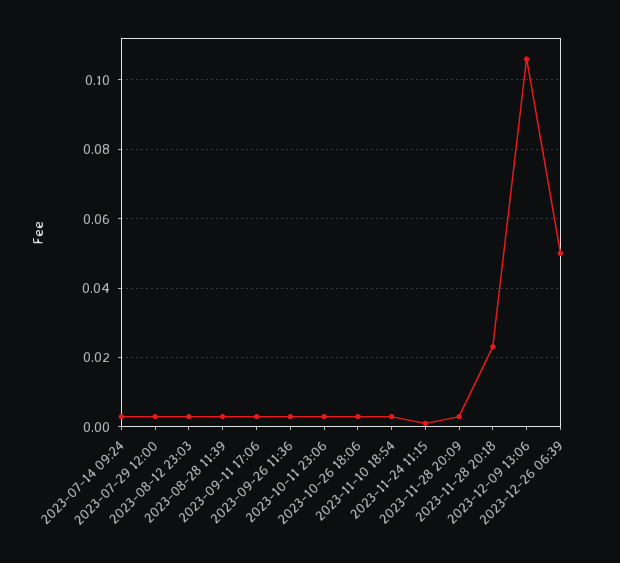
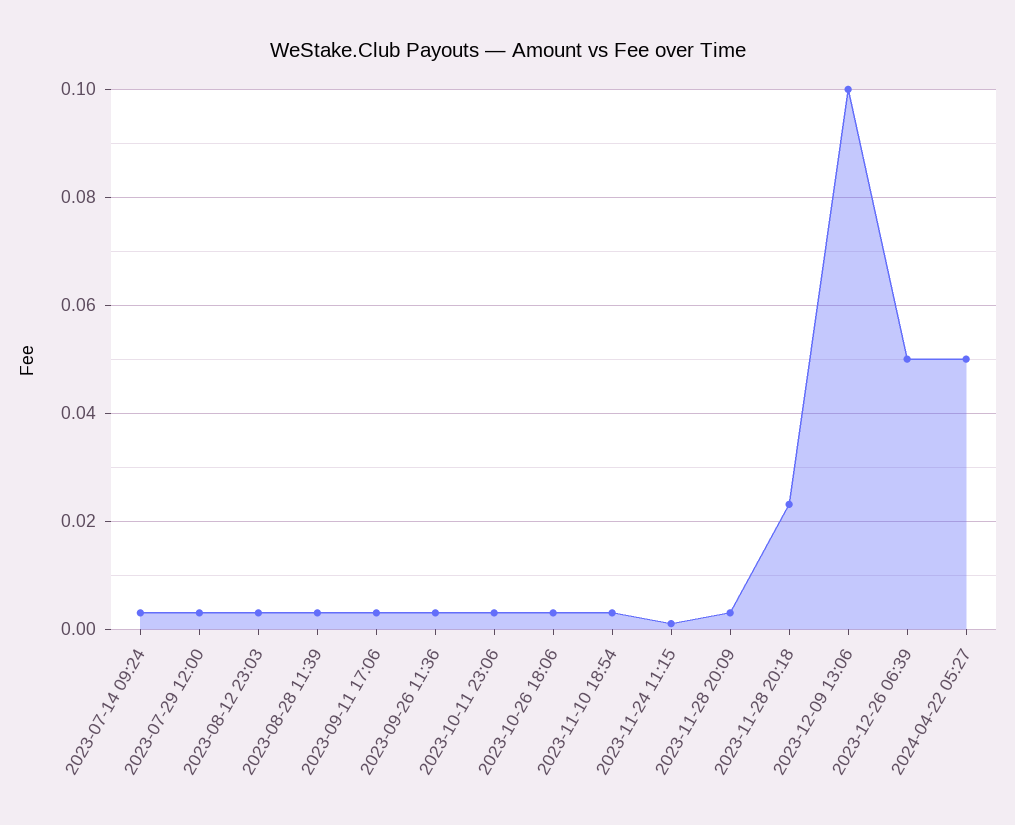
2023-12-09 13:06: 0.106 -> 0.1
2024-04-22 05:27: none -> 0.05

